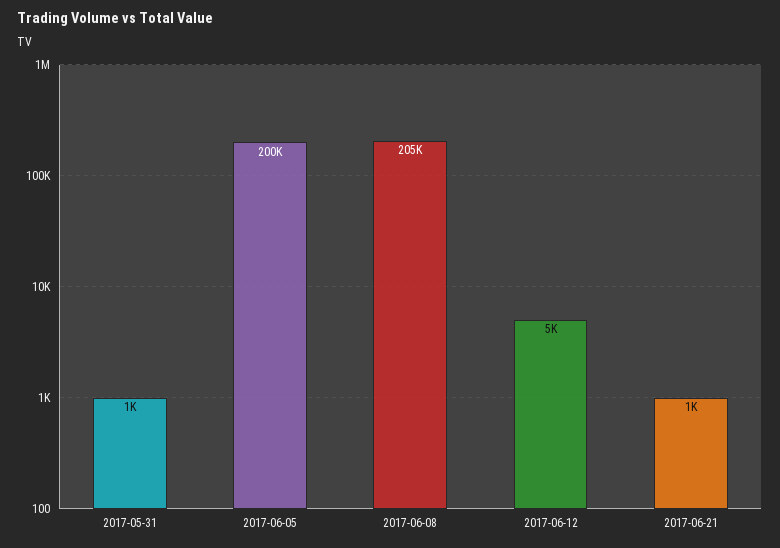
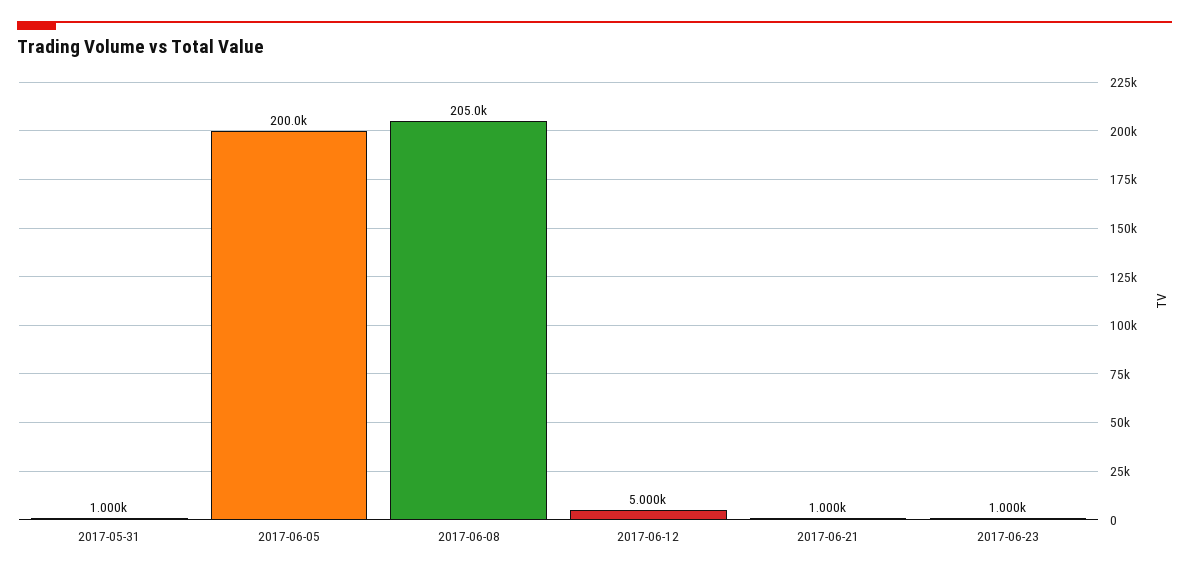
2017-06-23: none -> 1000

